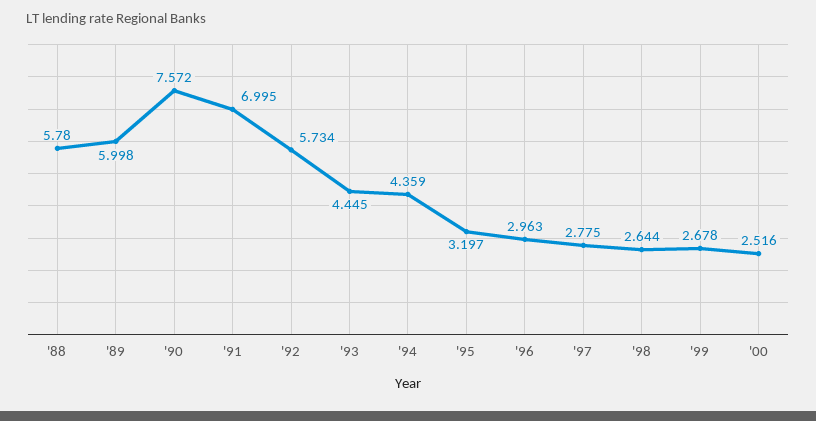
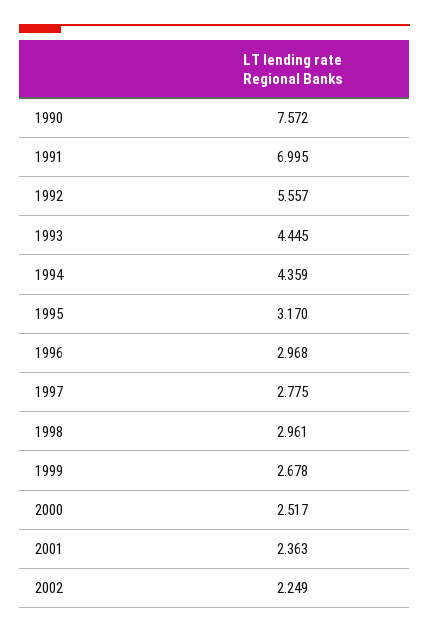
'88: 5.78 -> none
'89: 5.998 -> none
'92: 5.734 -> 5.557
'95: 3.197 -> 3.17
'96: 2.963 -> 2.968
'98: 2.644 -> 2.961
'00: 2.516 -> 2.517
2001: none -> 2.363
2002: none -> 2.249

